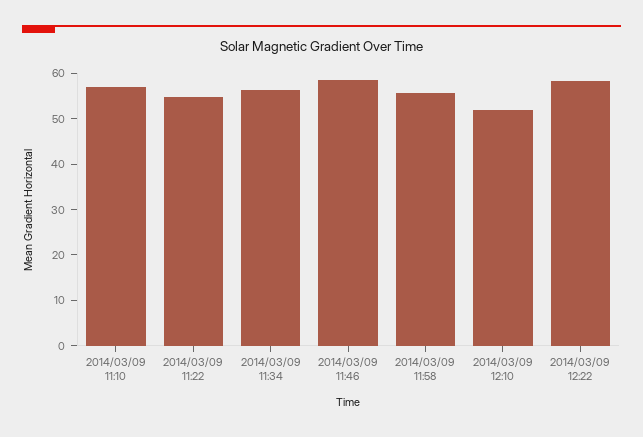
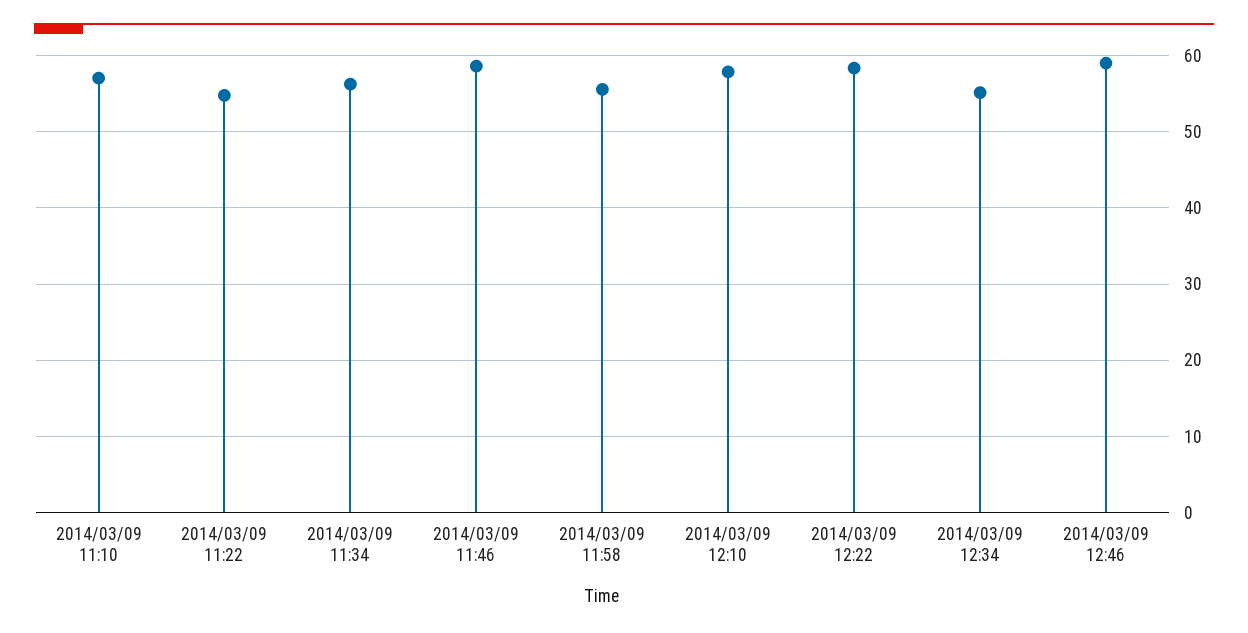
2014/03/09 12:10: 52 -> 58
2014/03/09 12:34: none -> 55
2014/03/09 12:46: none -> 59

